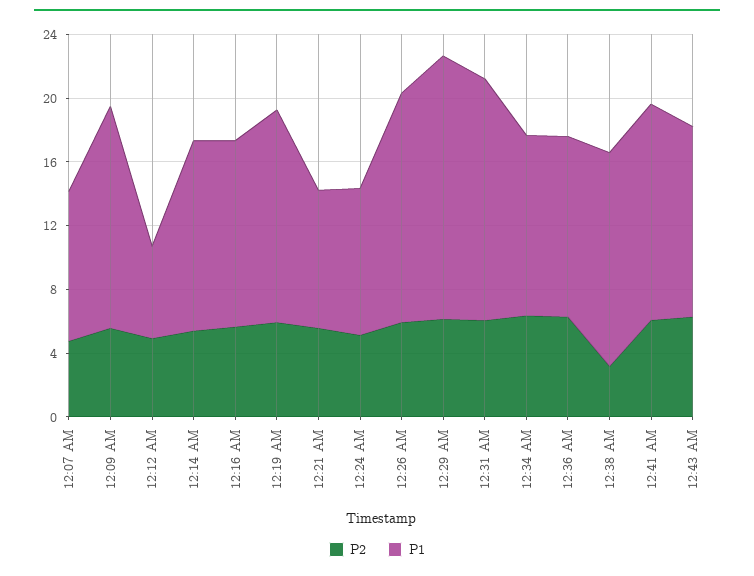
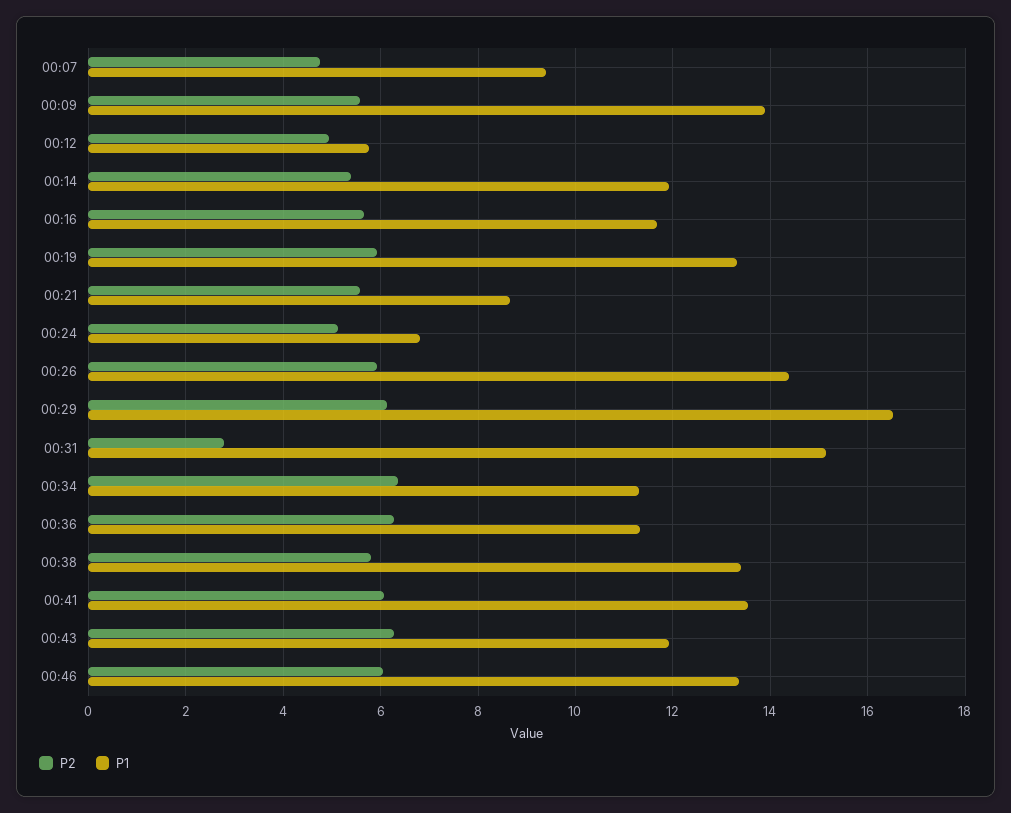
P1, 12:24 AM: 9 -> 6.8
P2, 12:31 AM: 6 -> 2.8
P2, 12:38 AM: 3 -> 5.8
P2, 00:46: none -> 6
P1, 00:46: none -> 13.4

